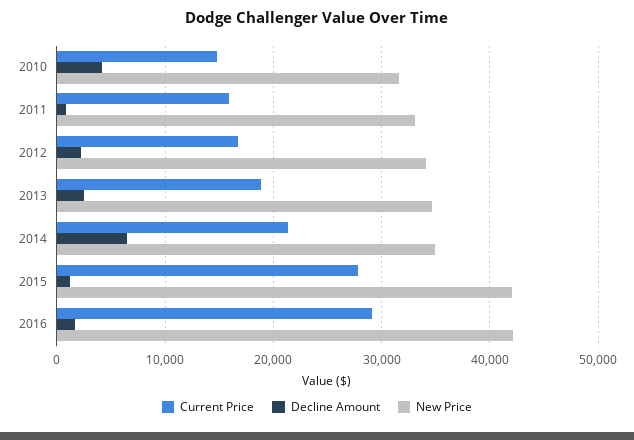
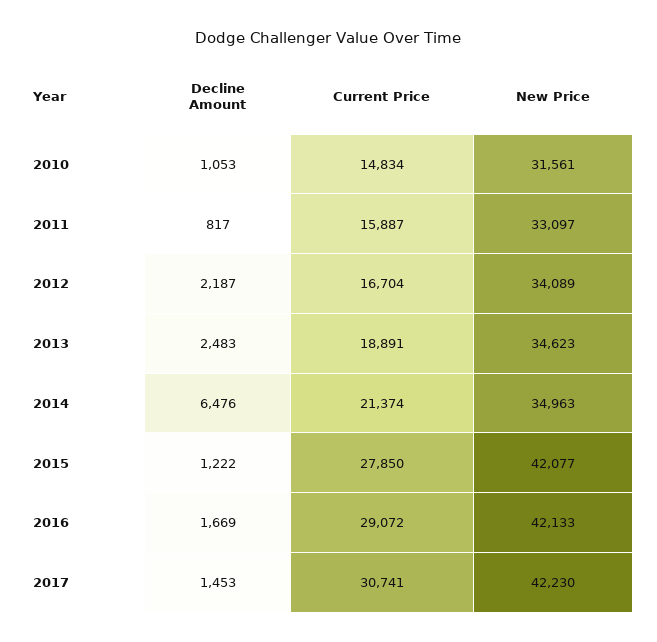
Decline Amount, 2010: 4000 -> 1053
Decline Amount, 2017: none -> 1453
Current Price, 2017: none -> 30741
New Price, 2017: none -> 42230

